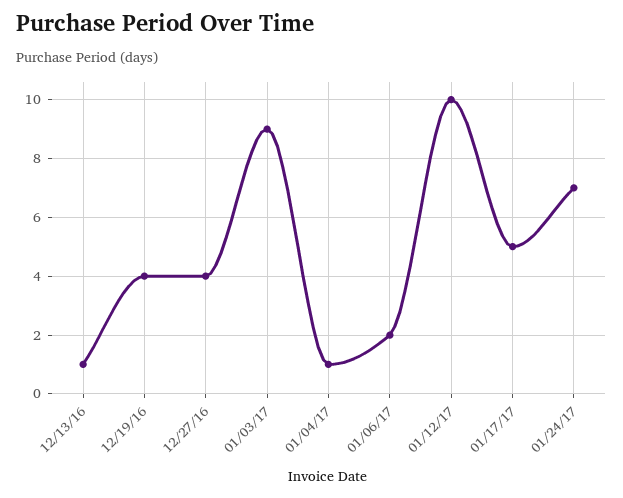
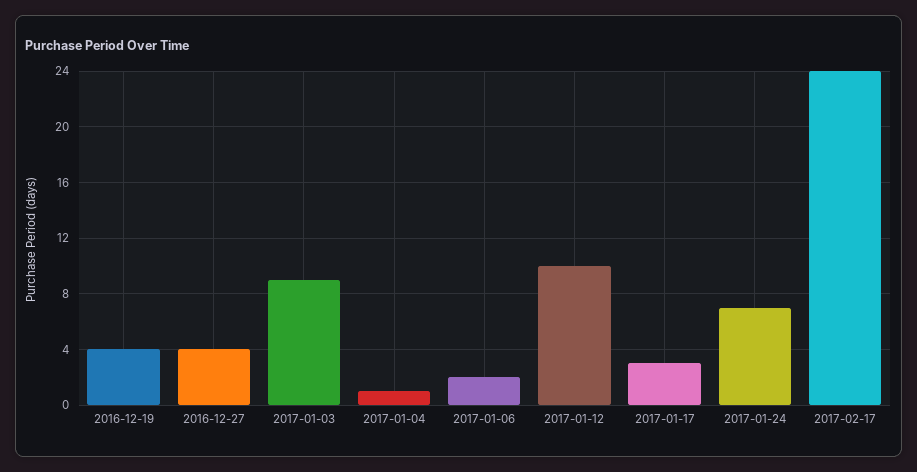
12/13/16: 1 -> none
01/17/17: 5 -> 3
2017-02-17: none -> 24

